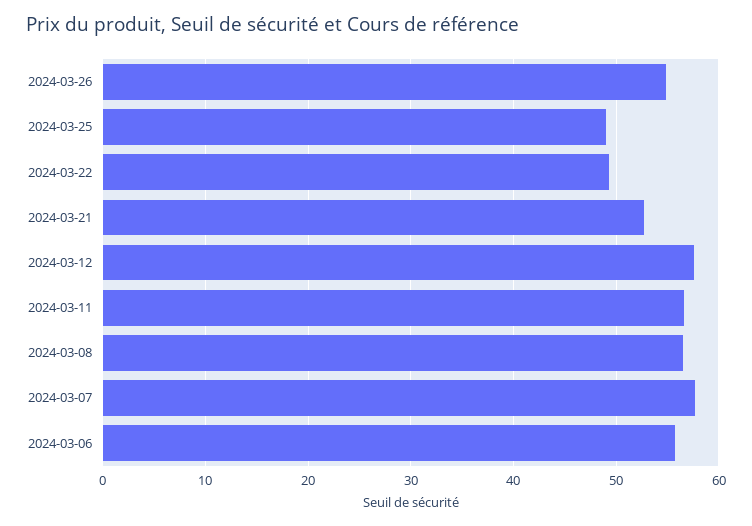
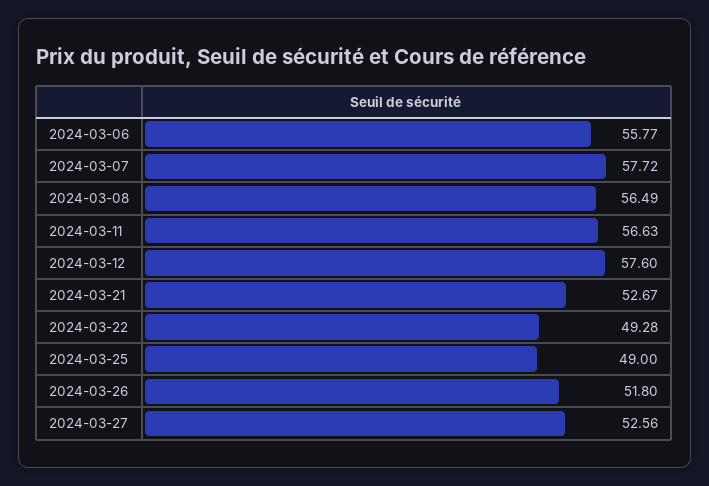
2024-03-26: 55 -> 51.8
2024-03-27: none -> 52.56

